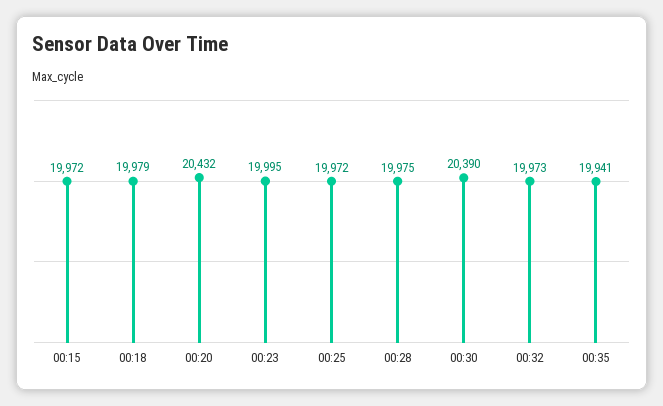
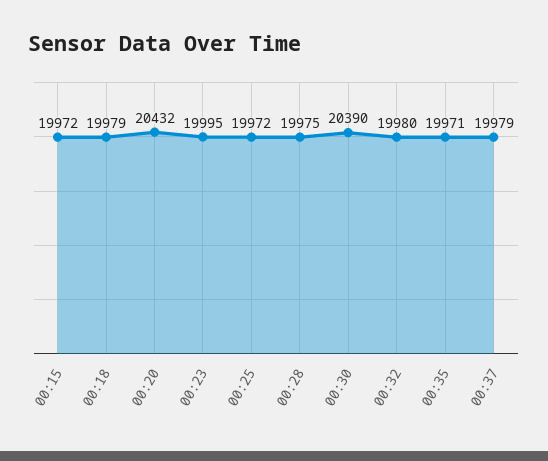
00:32: 19973 -> 19980
00:35: 19941 -> 19971
00:37: none -> 19979

